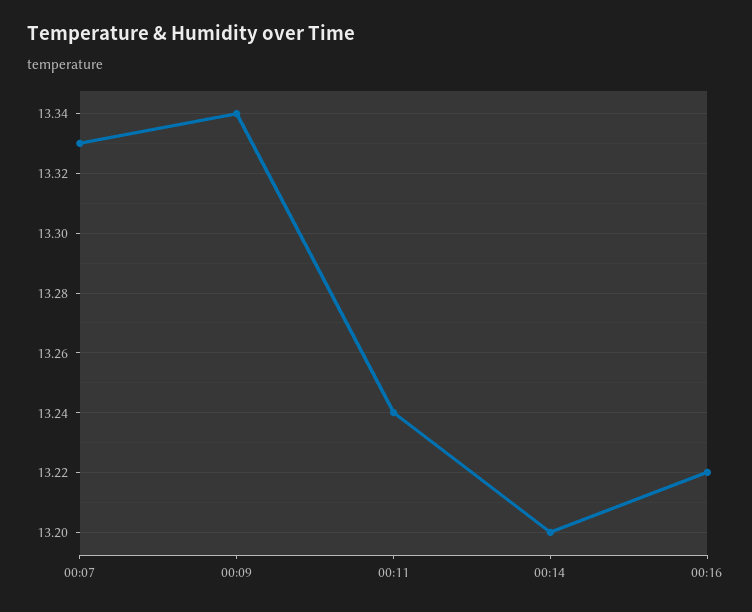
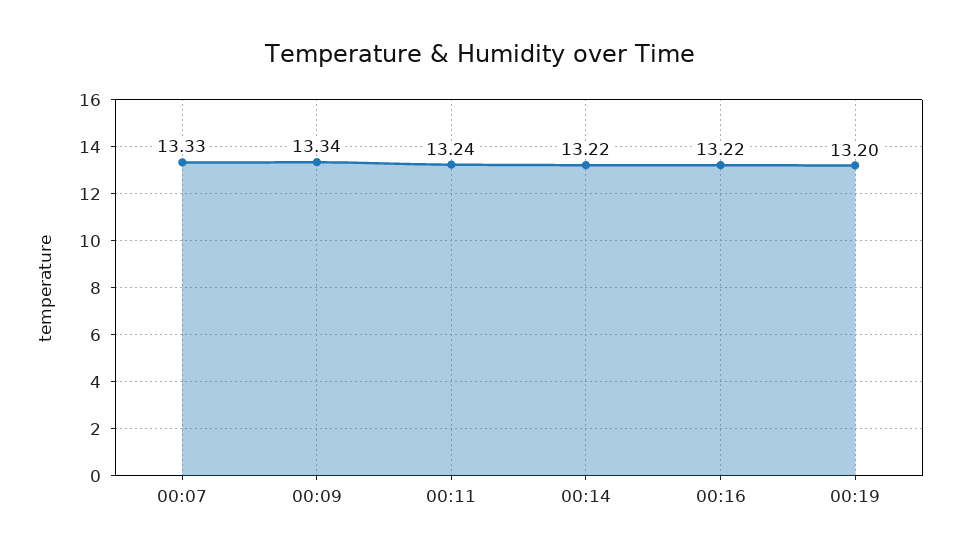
00:14: 13.2 -> 13.22
00:19: none -> 13.2

